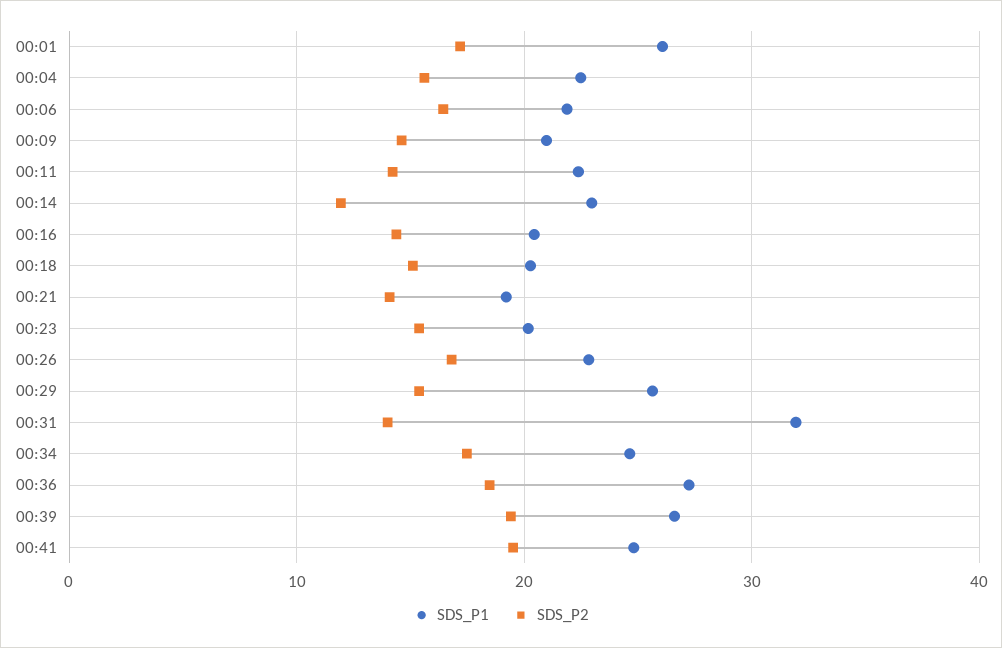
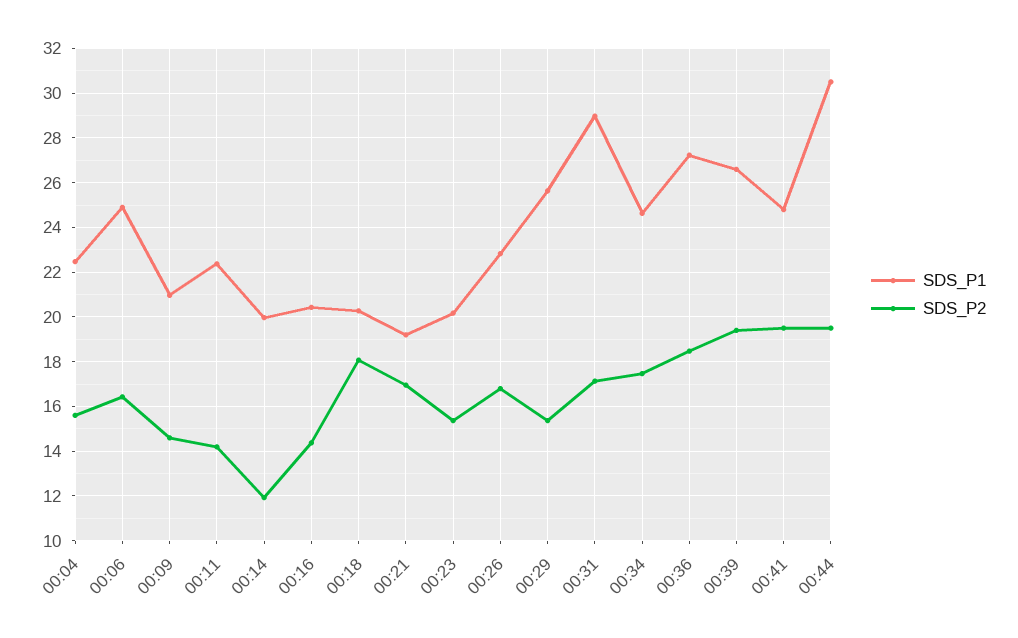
SDS_P1, 00:01: 26 -> none
SDS_P2, 00:01: 17 -> none
SDS_P1, 00:06: 22 -> 25
SDS_P1, 00:14: 23 -> 20
SDS_P2, 00:18: 15 -> 18
SDS_P2, 00:21: 14 -> 17
SDS_P1, 00:31: 32 -> 29
SDS_P2, 00:31: 14 -> 17
SDS_P1, 00:44: none -> 30.5
SDS_P2, 00:44: none -> 19.5

